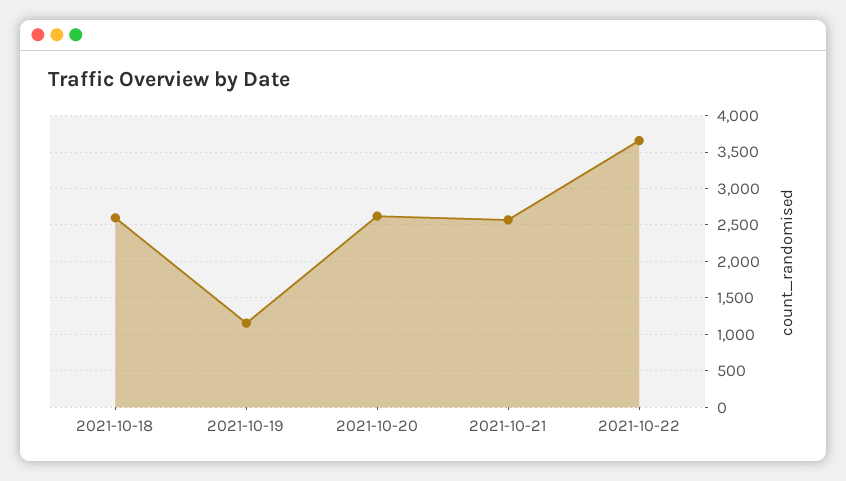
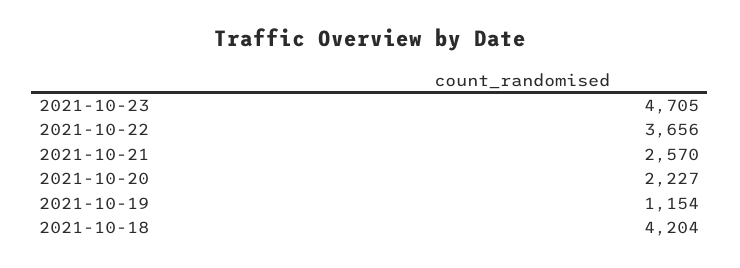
2021-10-18: 2600 -> 4204
2021-10-20: 2600 -> 2227
2021-10-23: none -> 4705

